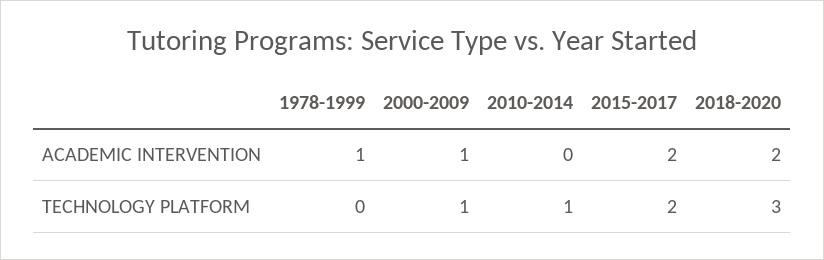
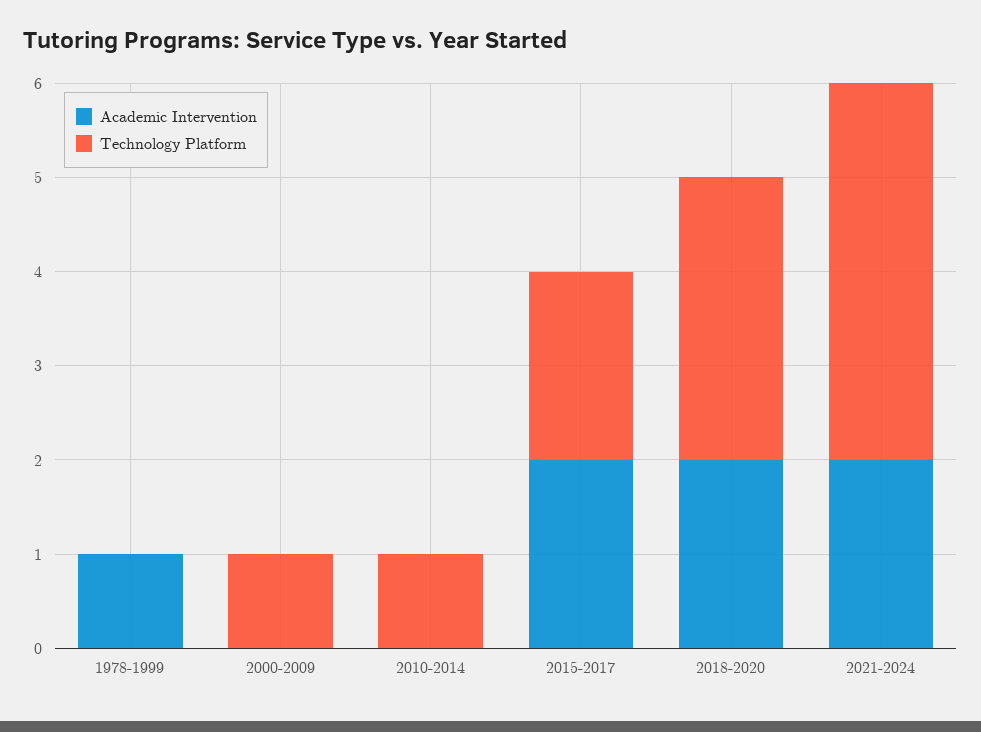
ACADEMIC INTERVENTION, 2000-2009: 1 -> 0
ACADEMIC INTERVENTION, 2021-2024: none -> 2
TECHNOLOGY PLATFORM, 2021-2024: none -> 4

